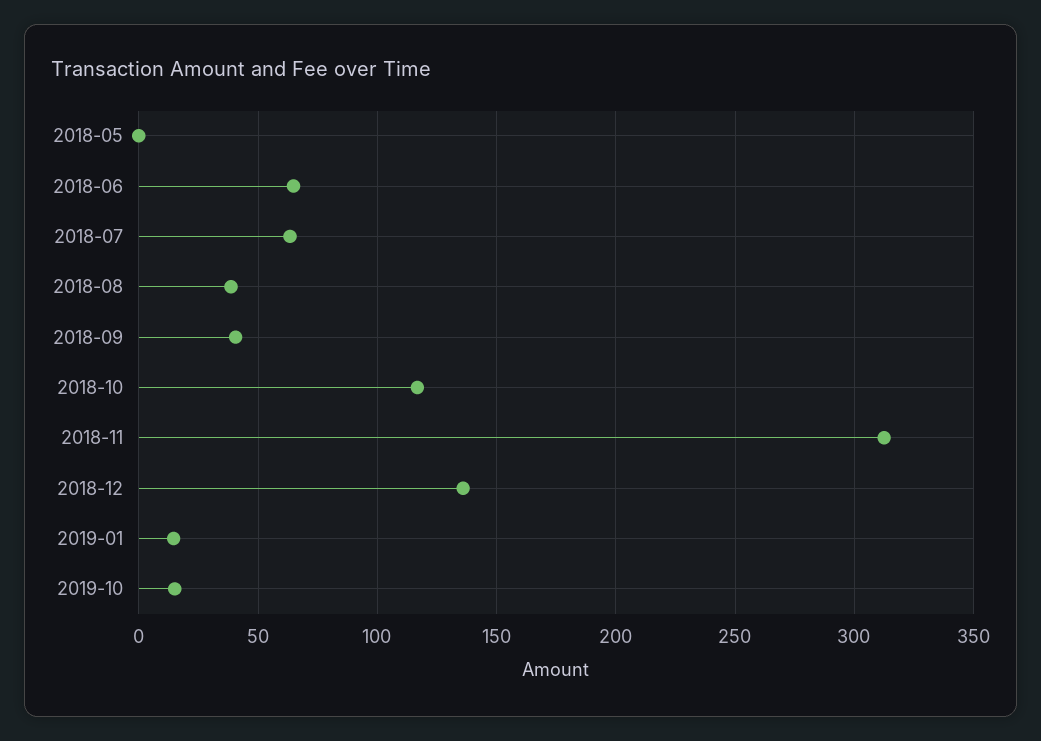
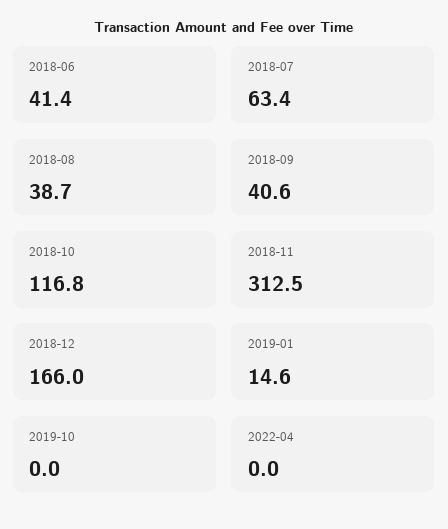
2018-05: 0 -> none
2018-06: 65 -> 41.4
2018-12: 135 -> 166
2019-10: 15 -> 0
2022-04: none -> 0

